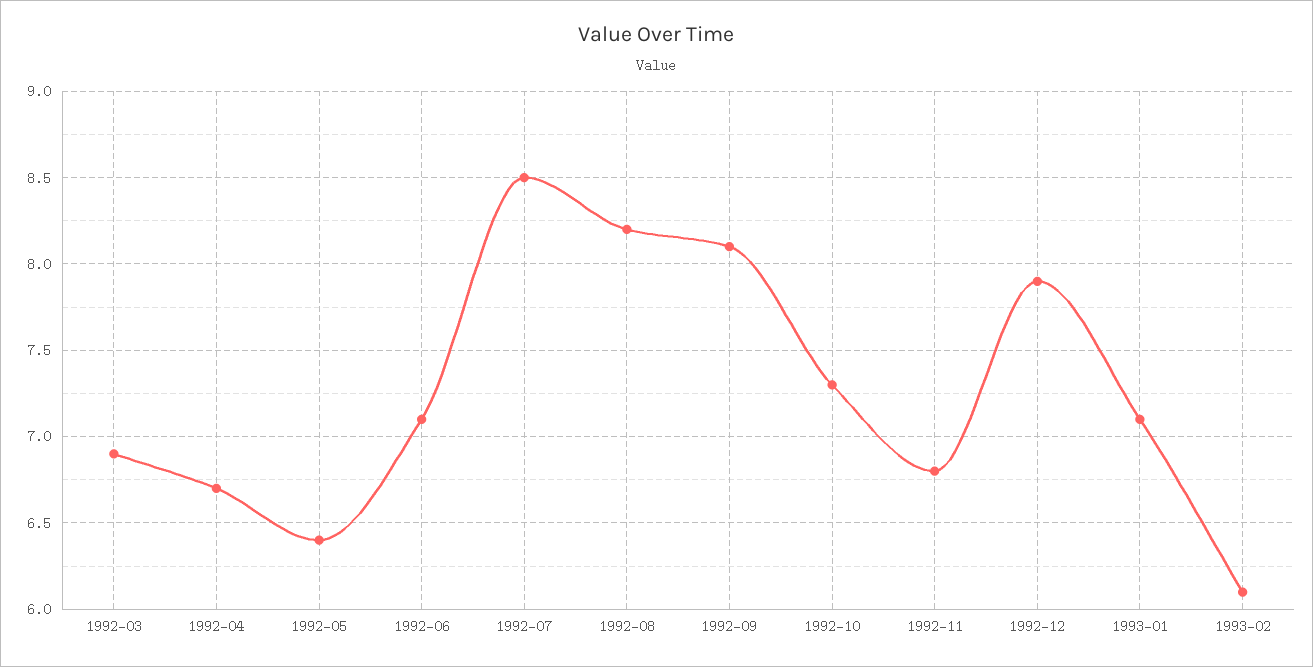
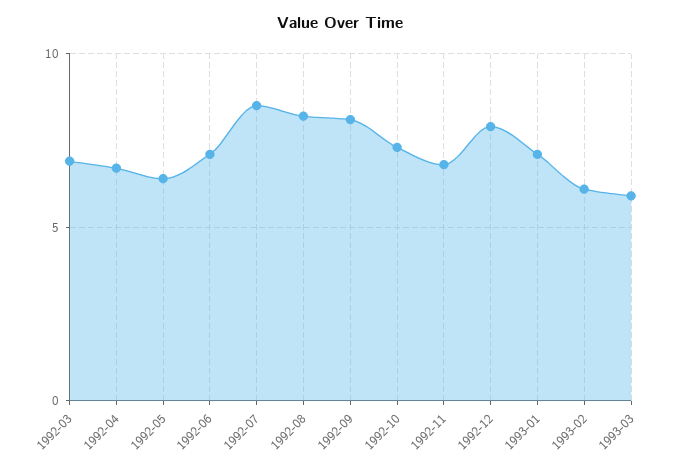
1993-03: none -> 6

